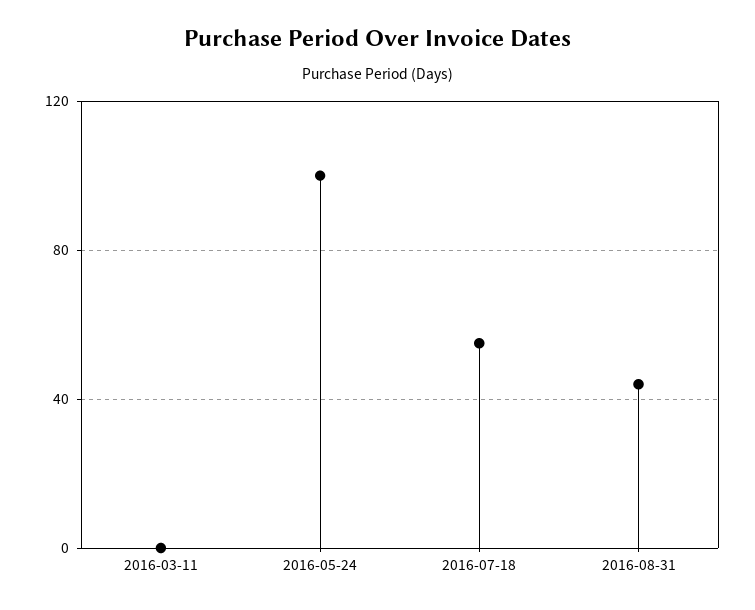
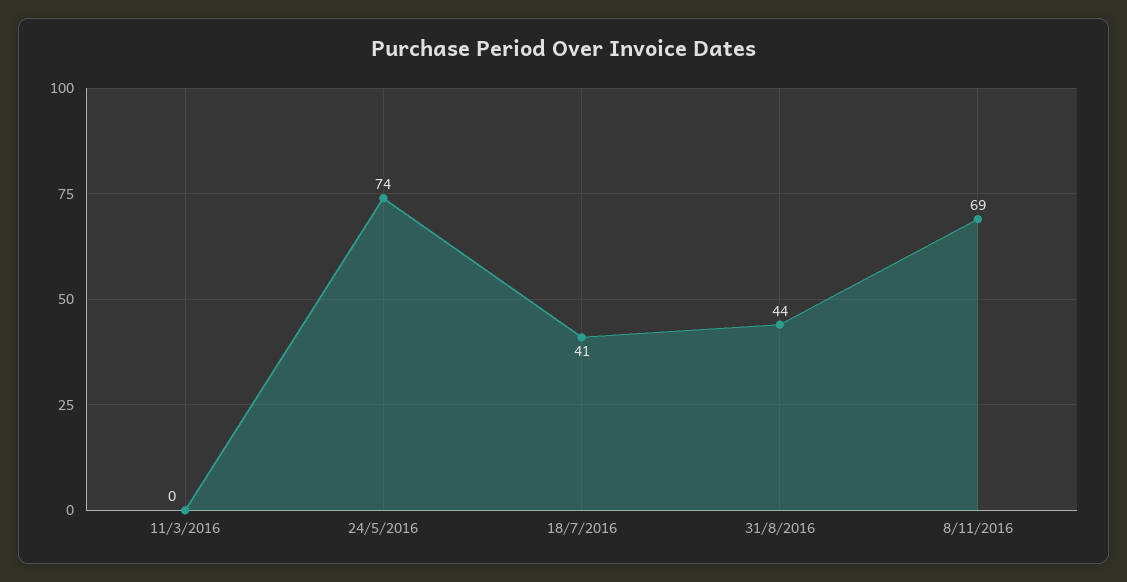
2016-05-24: 100 -> 74
2016-07-18: 55 -> 41
8/11/2016: none -> 69

